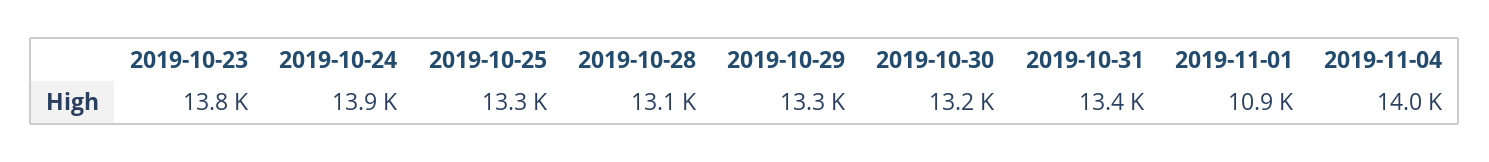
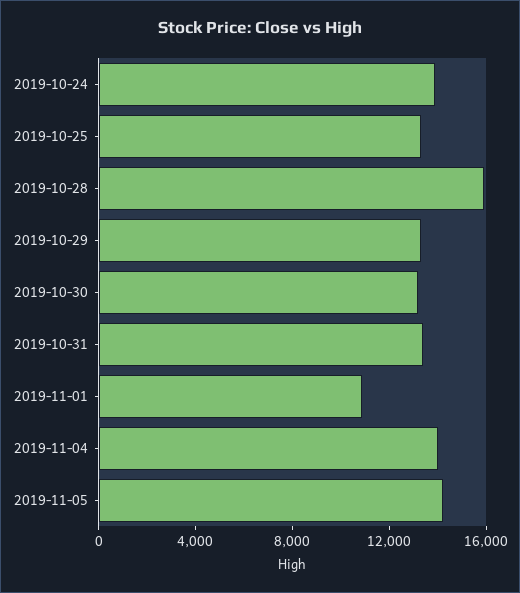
2019-10-23: 13800 -> none
2019-10-28: 13100 -> 16000
2019-11-05: none -> 14000

